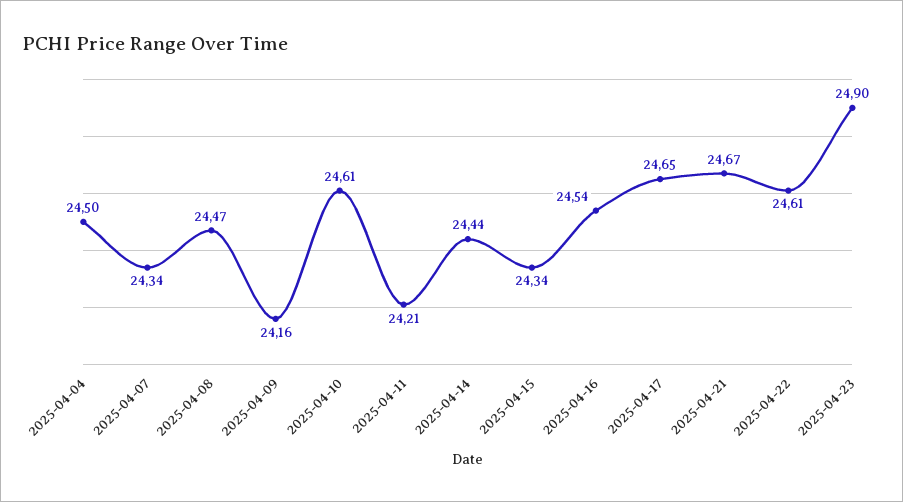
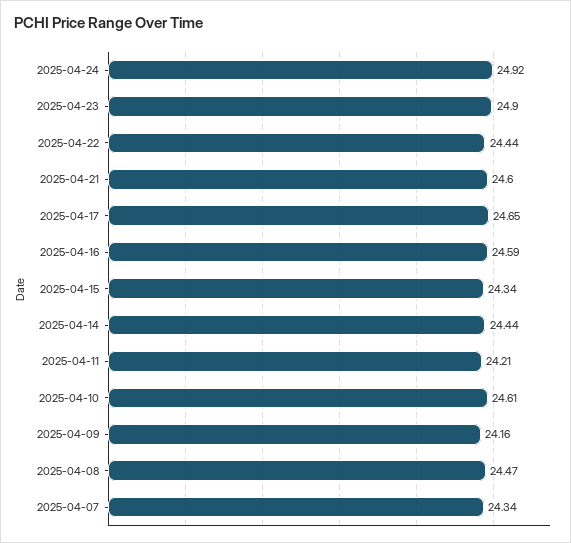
2025-04-04: 24.5 -> none
2025-04-16: 24.54 -> 24.59
2025-04-21: 24.67 -> 24.6
2025-04-22: 24.61 -> 24.44
2025-04-24: none -> 24.92

